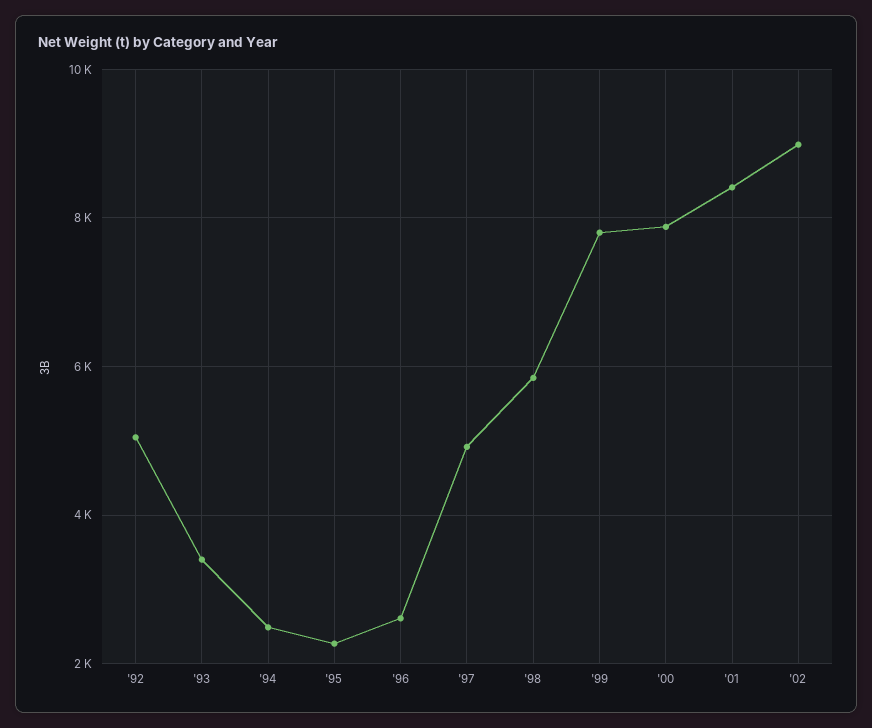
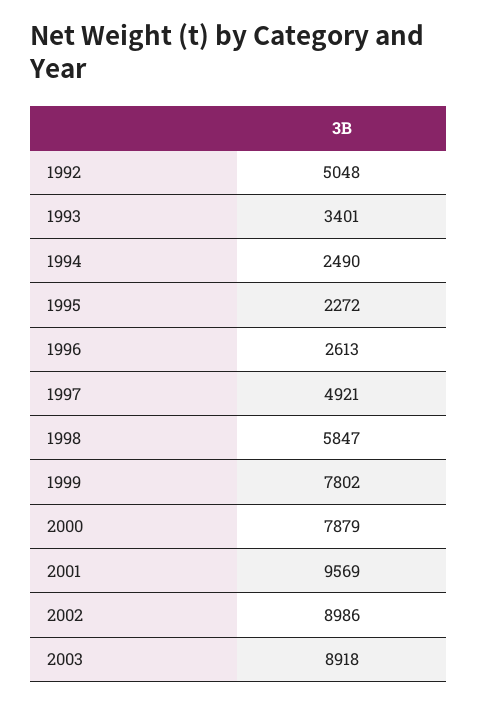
'01: 8400 -> 9569
2003: none -> 8918

